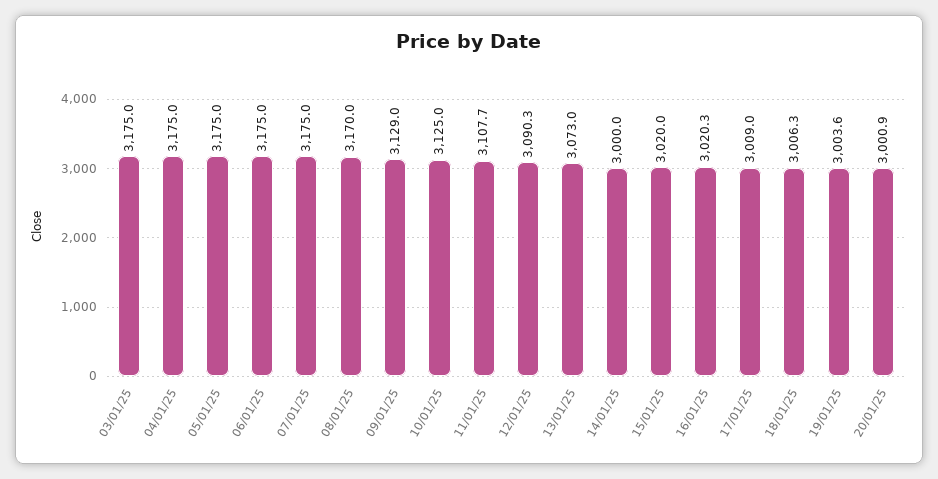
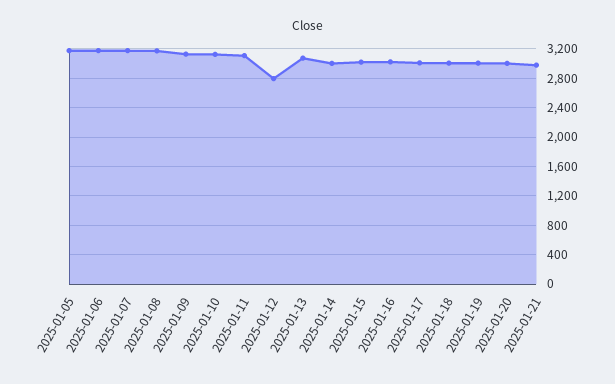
03/01/25: 3175 -> none
04/01/25: 3175 -> none
12/01/25: 3090.3 -> 2800
2025-01-21: none -> 3000

